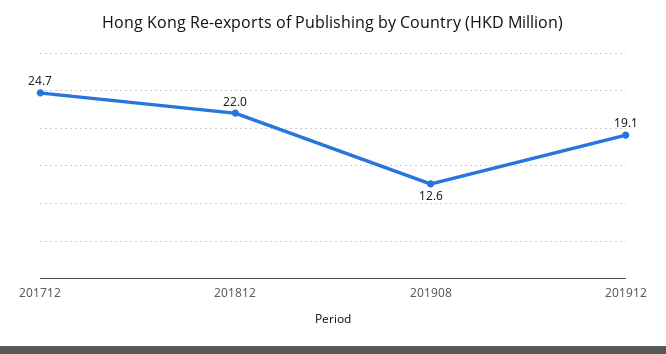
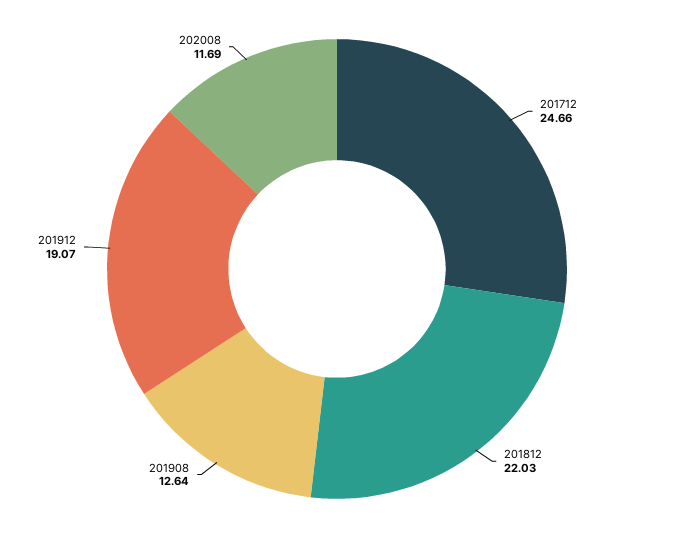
202008: none -> 11.69

